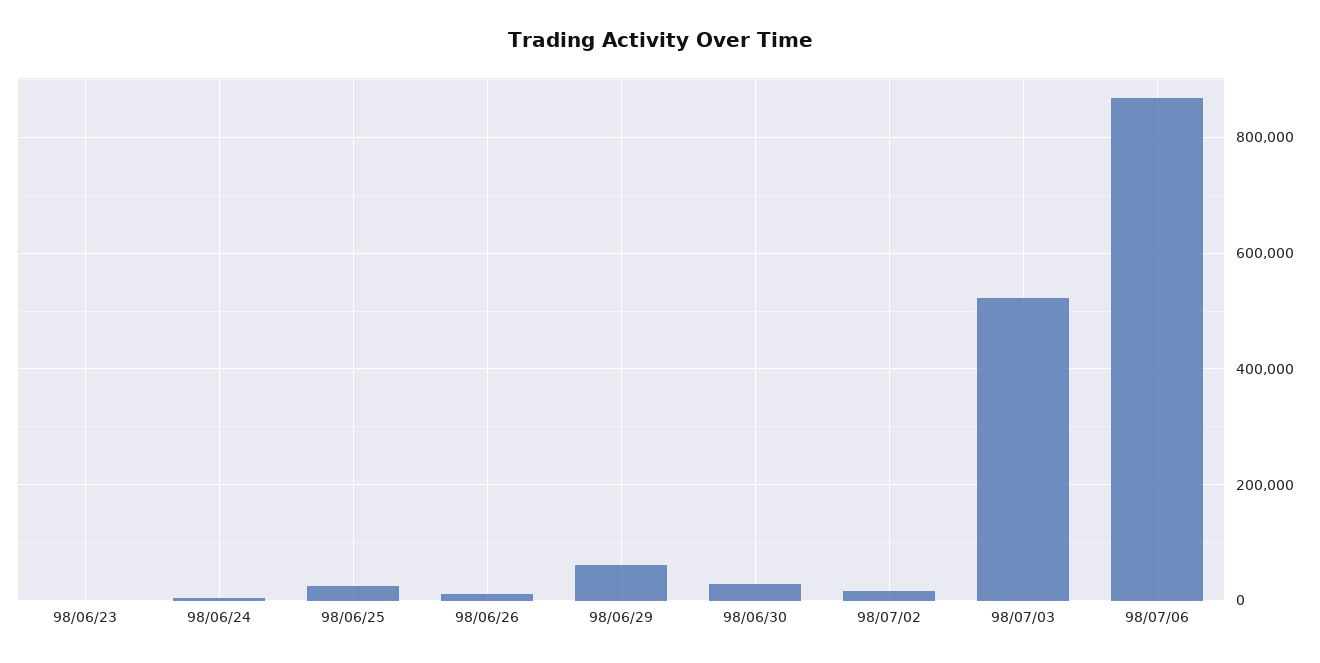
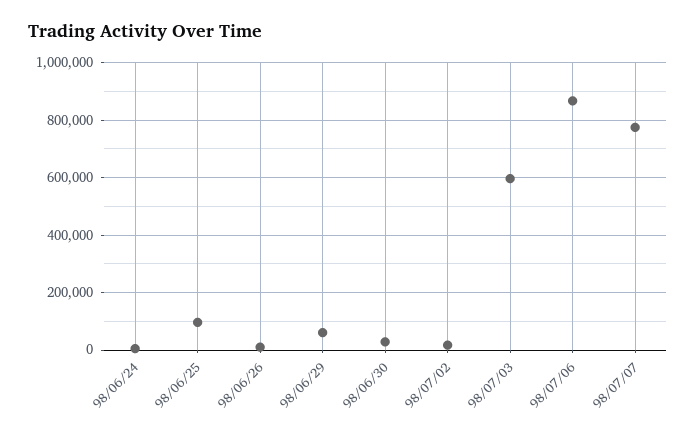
98/06/23: 0 -> none
98/06/25: 20000 -> 100000
98/07/03: 520000 -> 600000
98/07/07: none -> 775000

